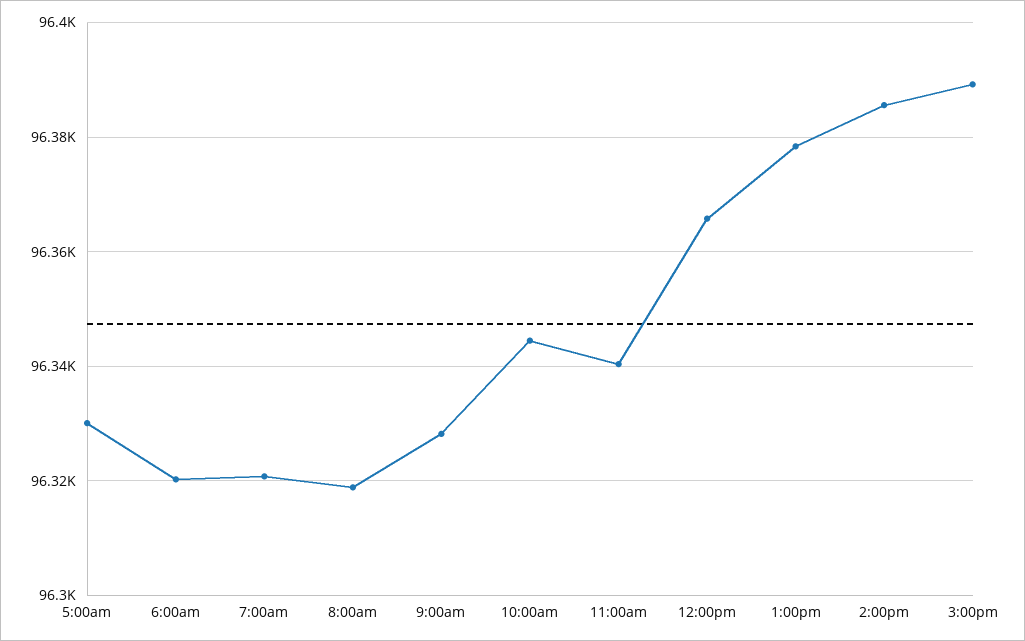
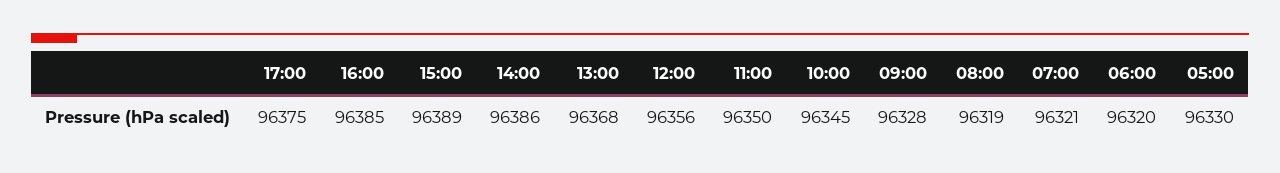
11:00am: 96340 -> 96350
12:00pm: 96366 -> 96356
1:00pm: 96378 -> 96368
17:00: none -> 96375
16:00: none -> 96385

